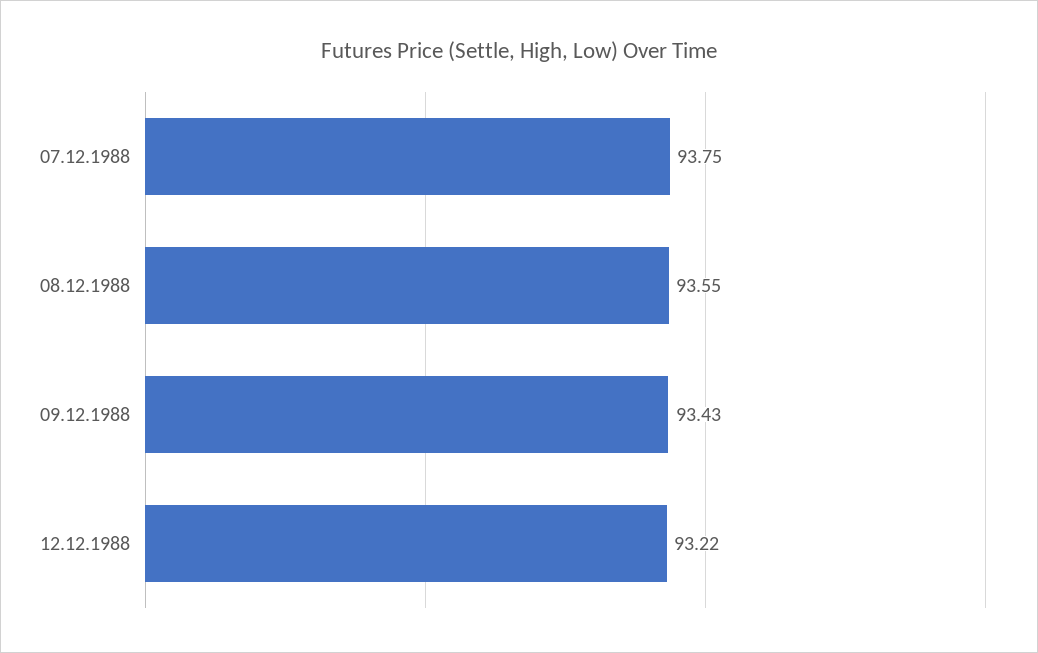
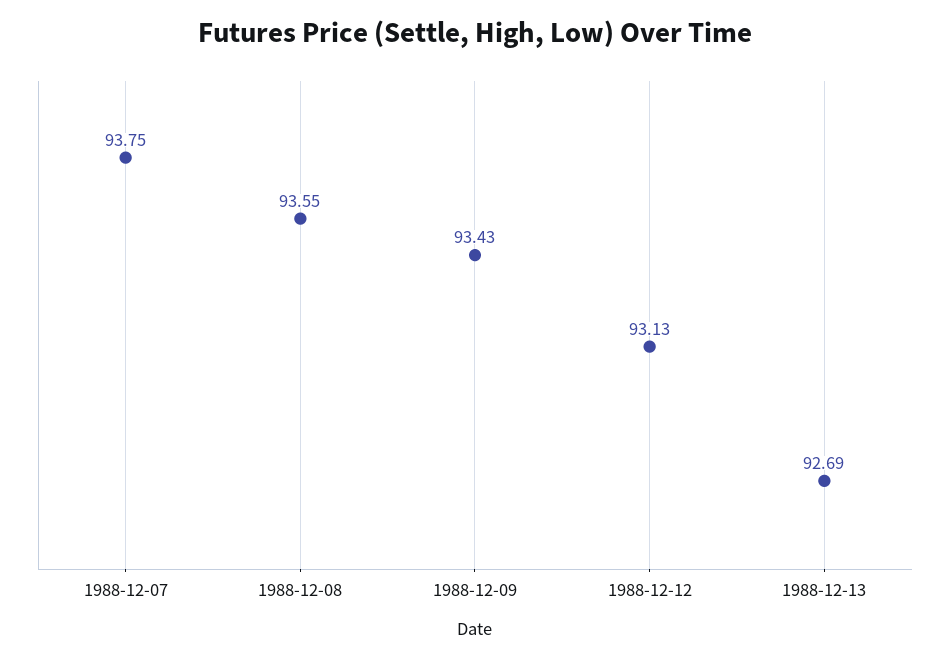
12.12.1988: 93.22 -> 93.13
1988-12-13: none -> 92.69

